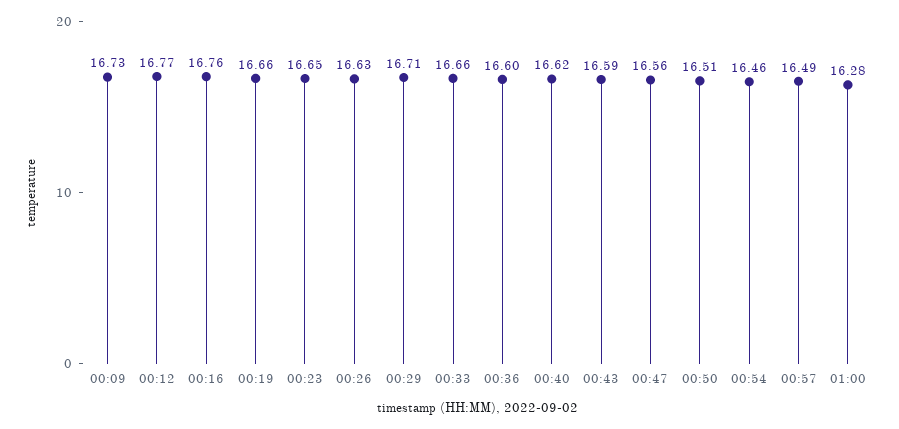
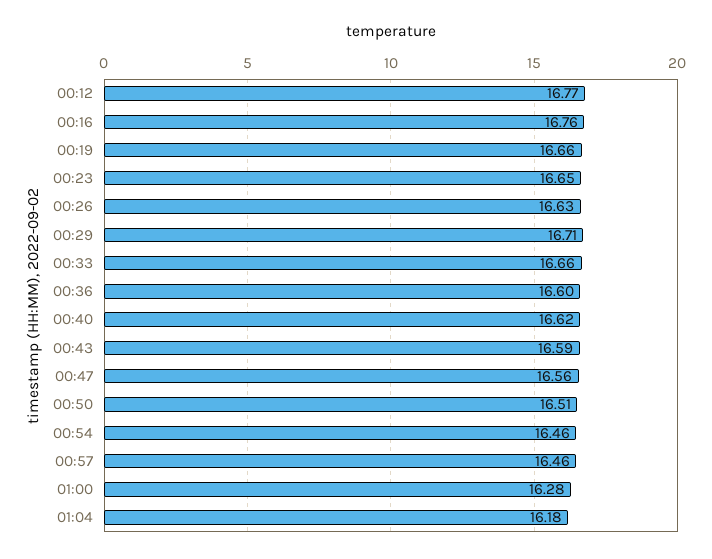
00:09: 16.73 -> none
00:57: 16.49 -> 16.46
01:04: none -> 16.18

